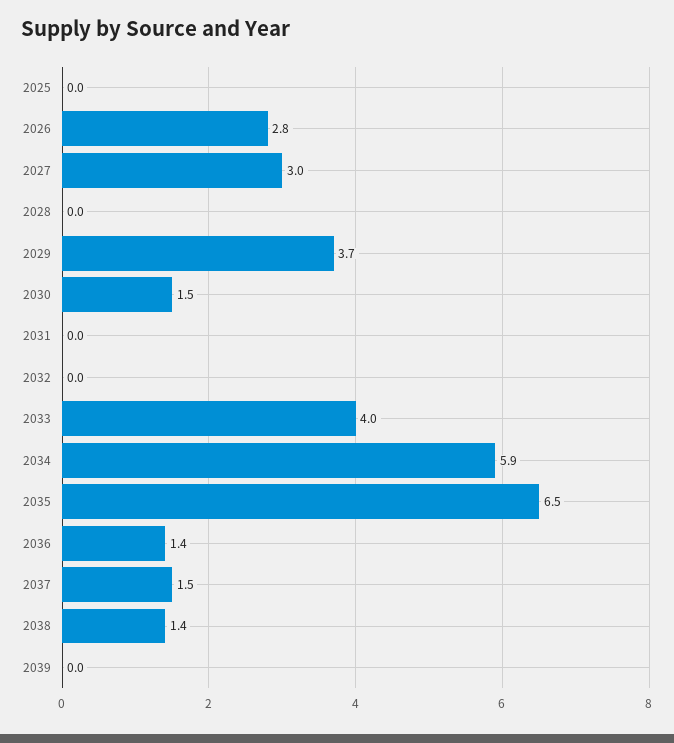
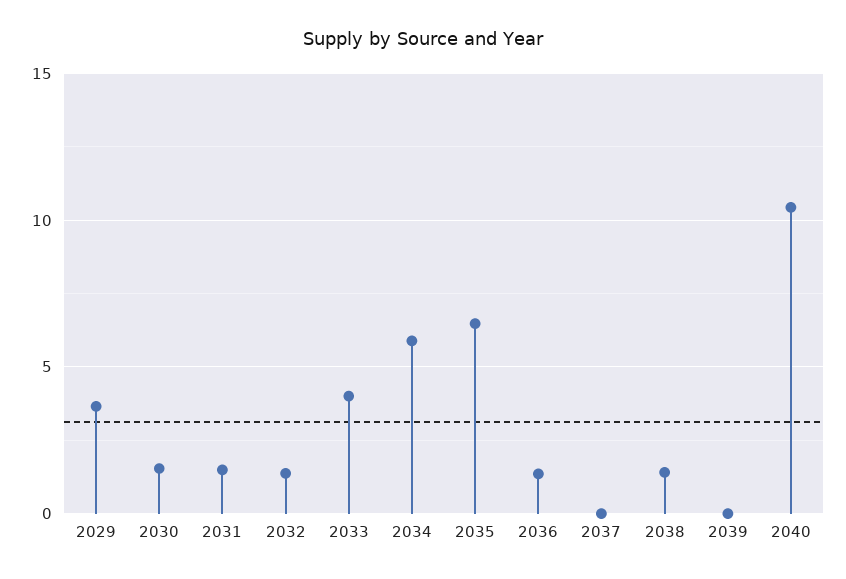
2025: 0 -> none
2026: 2.8 -> none
2027: 3 -> none
2028: 0 -> none
2031: 0 -> 1.5
2032: 0 -> 1.5
2037: 1.5 -> 0
2040: none -> 10.5

